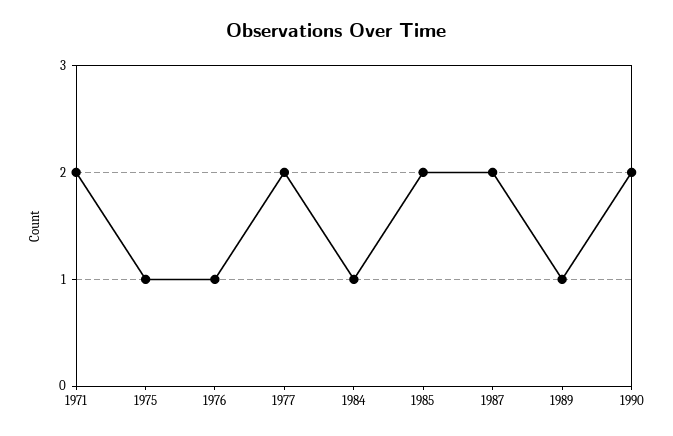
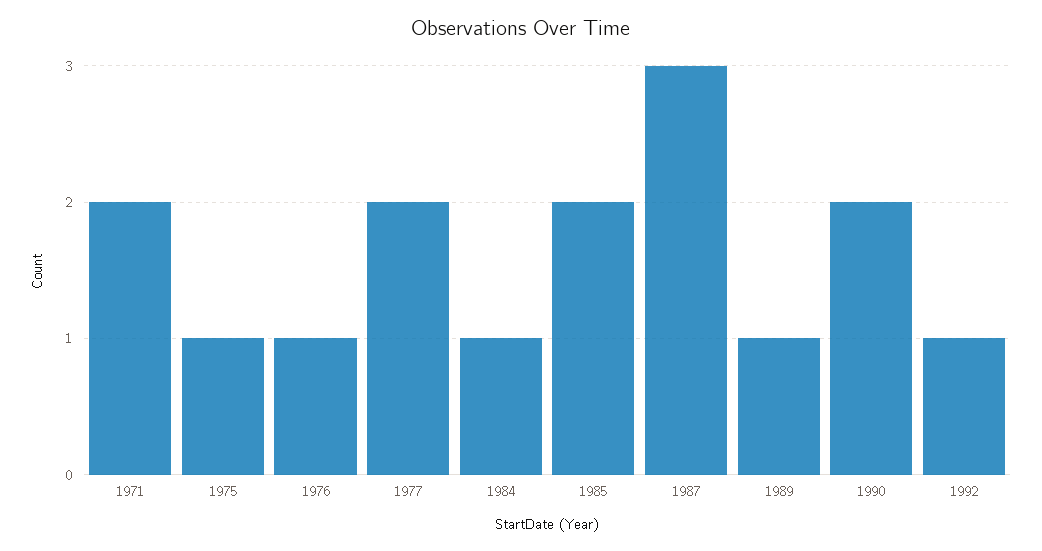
1987: 2 -> 3
1992: none -> 1

